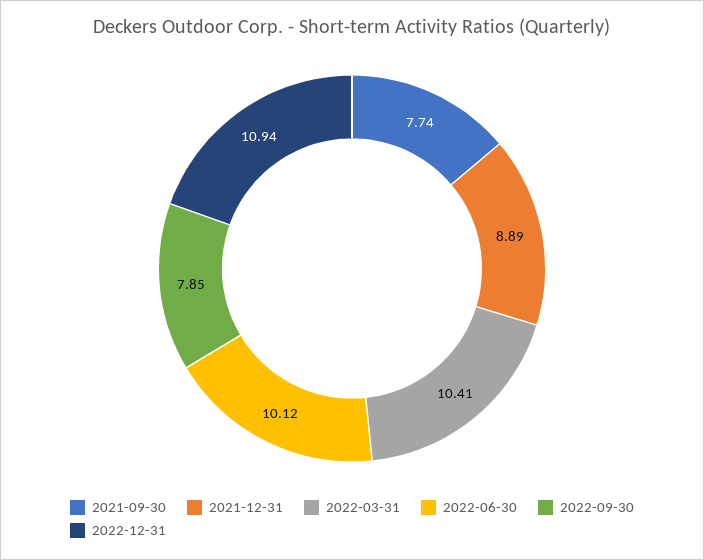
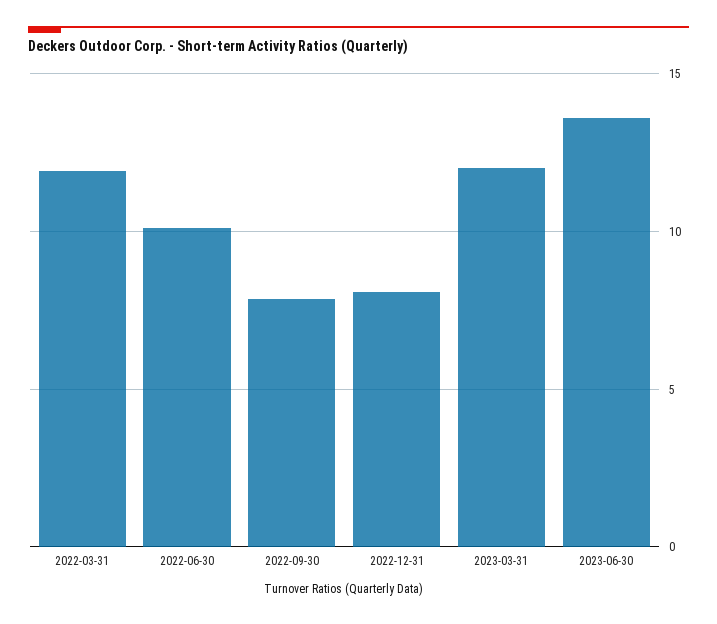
2021-09-30: 7.74 -> none
2021-12-31: 8.89 -> none
2022-03-31: 10.41 -> 12
2022-12-31: 10.94 -> 8
2023-03-31: none -> 12
2023-06-30: none -> 13.5

